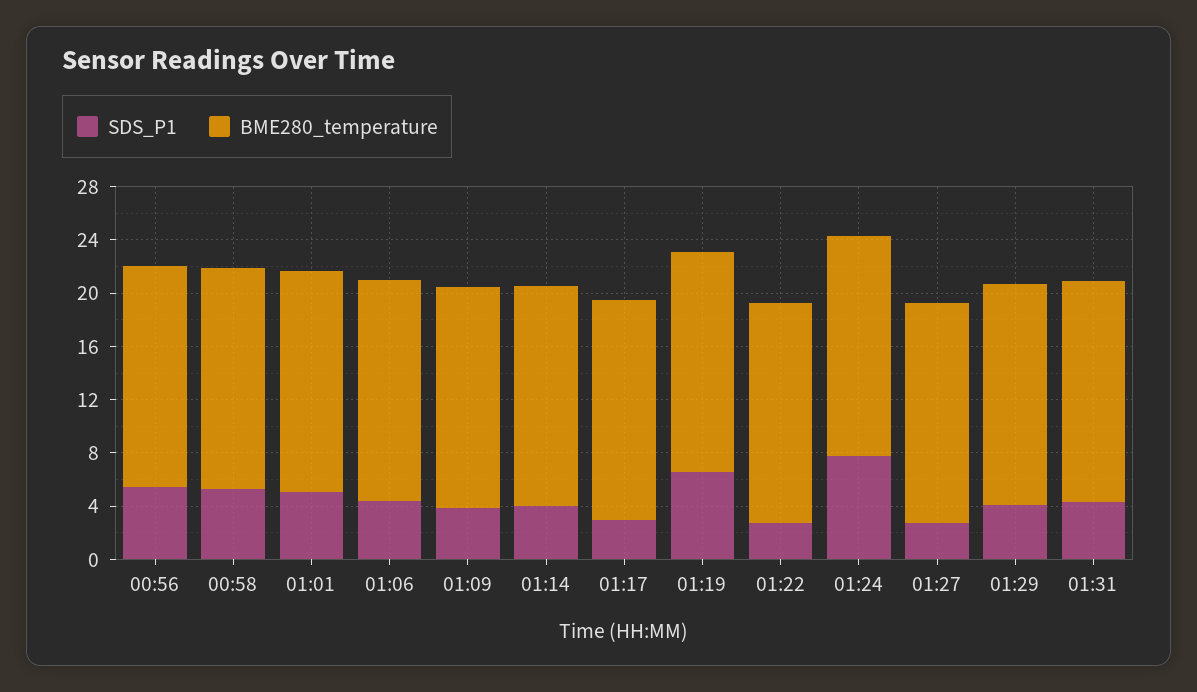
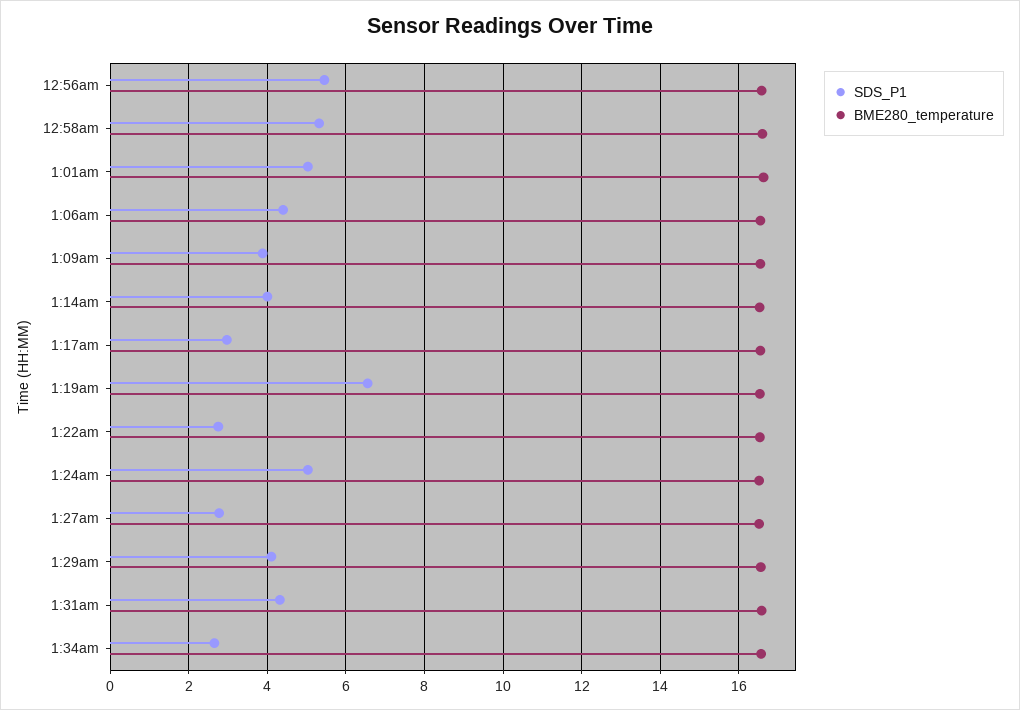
SDS_P1, 01:24: 8 -> 5
SDS_P1, 1:34am: none -> 2.6
BME280_temperature, 1:34am: none -> 16.6

